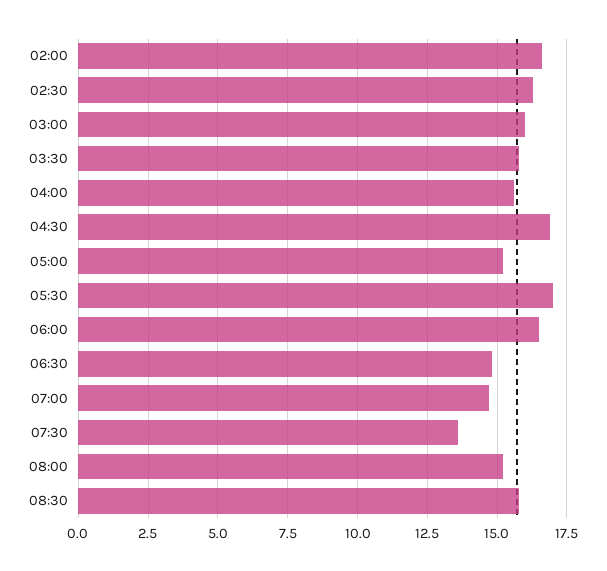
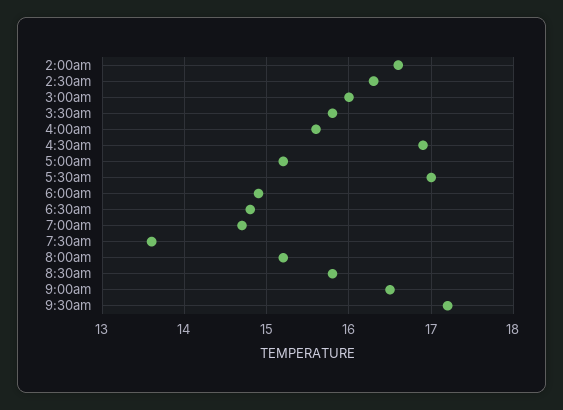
06:00: 16.5 -> 14.9
9:00am: none -> 16.5
9:30am: none -> 17.2

